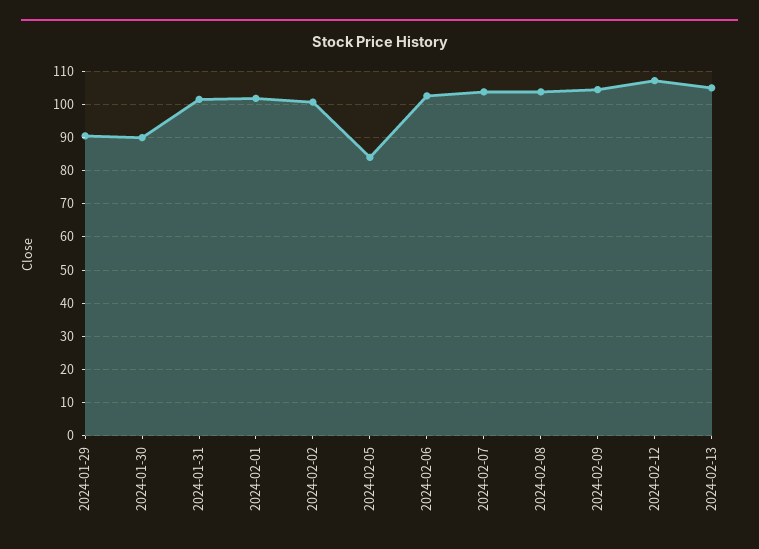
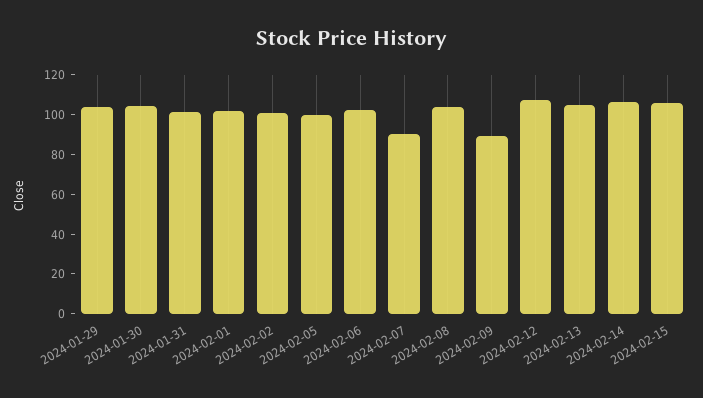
2024-01-29: 90 -> 105
2024-01-30: 90 -> 105
2024-02-05: 84 -> 100
2024-02-07: 104 -> 90
2024-02-09: 104 -> 90
2024-02-14: none -> 105
2024-02-15: none -> 105

